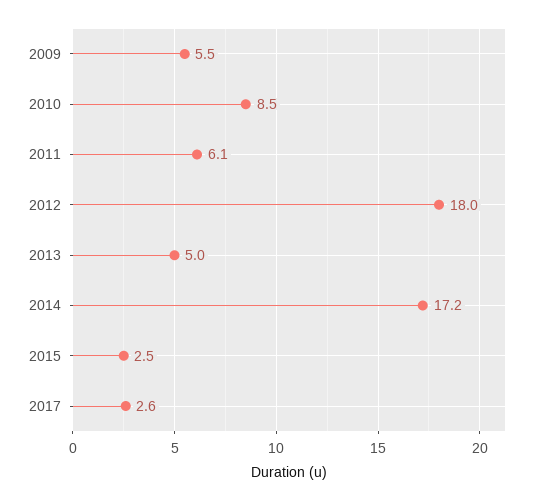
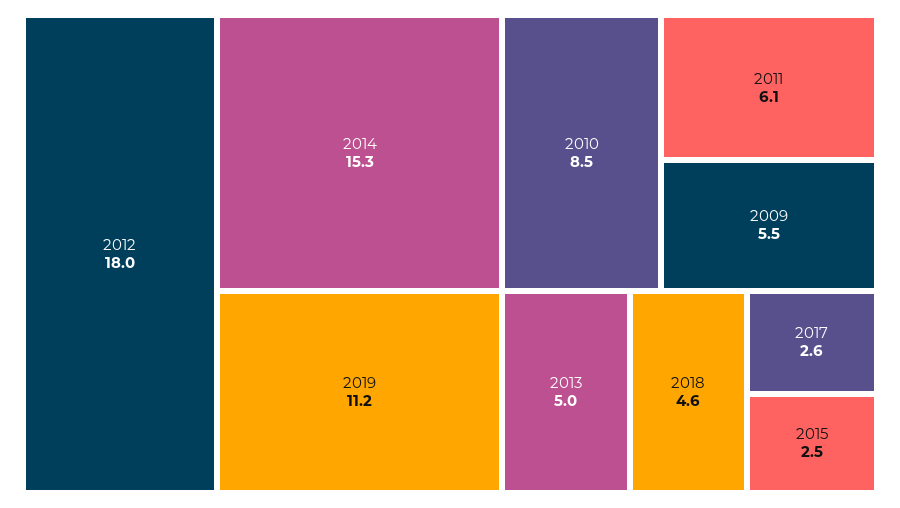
2014: 17.2 -> 15.3
2019: none -> 11.2
2018: none -> 4.6

